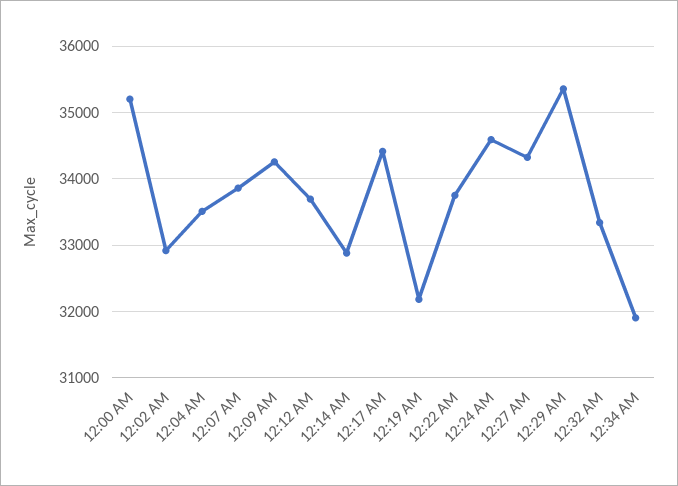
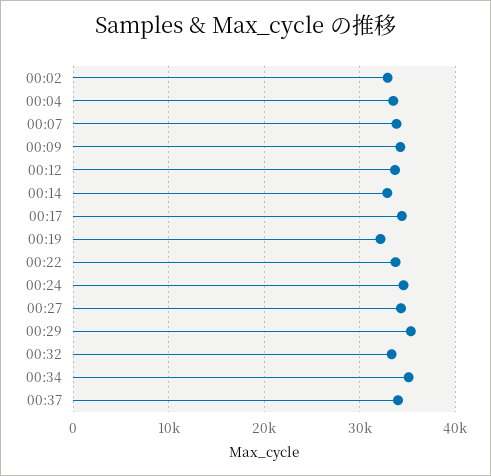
12:00 AM: 35200 -> none
12:34 AM: 31900 -> 35000
00:37: none -> 34000

